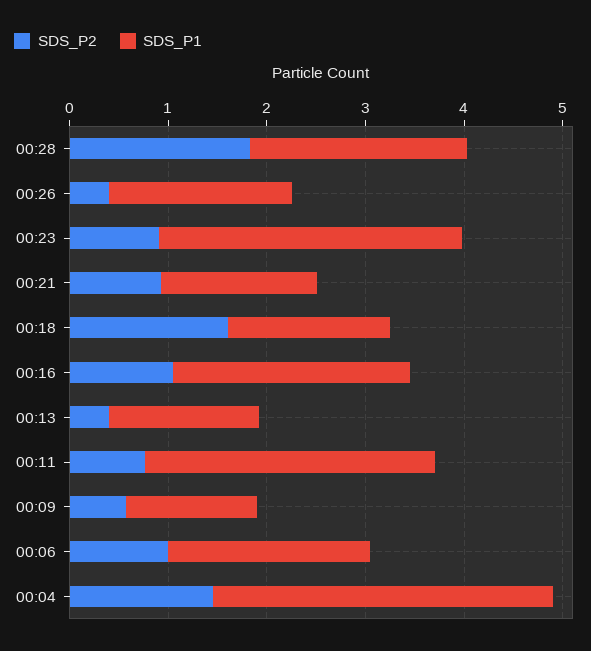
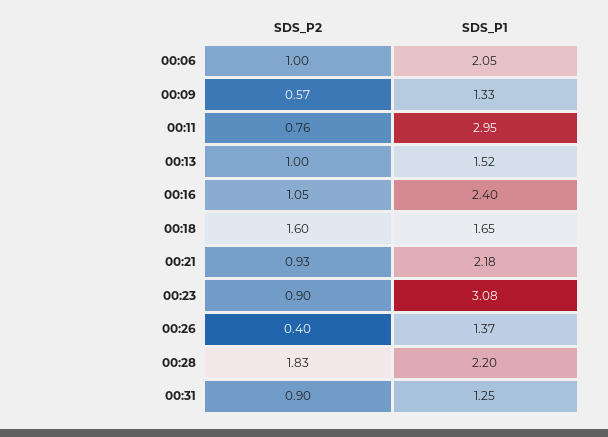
SDS_P1, 00:26: 1.8 -> 1.37
SDS_P1, 00:21: 1.6 -> 2.18
SDS_P2, 00:13: 0.4 -> 1
SDS_P2, 00:04: 1.4 -> none
SDS_P1, 00:04: 3.4 -> none
SDS_P2, 00:31: none -> 0.9
SDS_P1, 00:31: none -> 1.25

